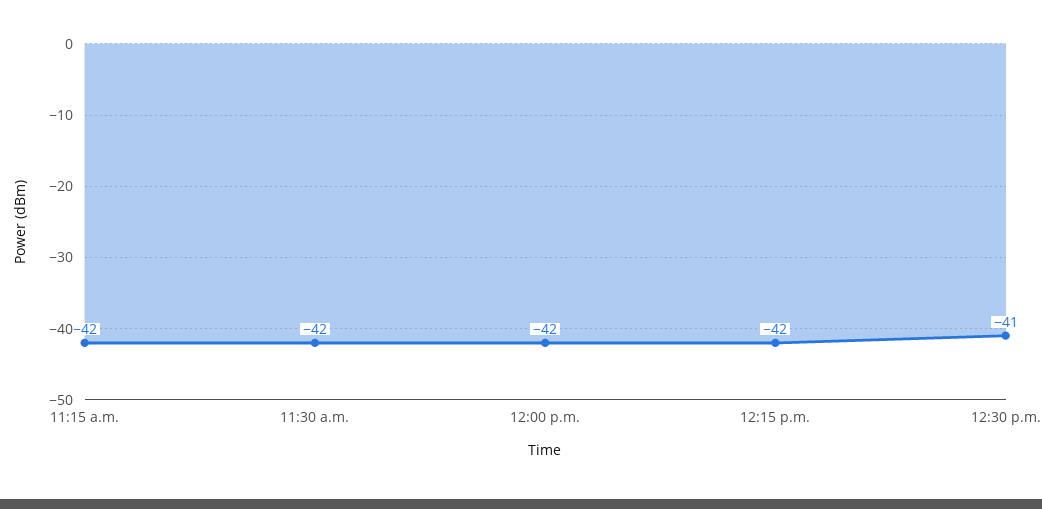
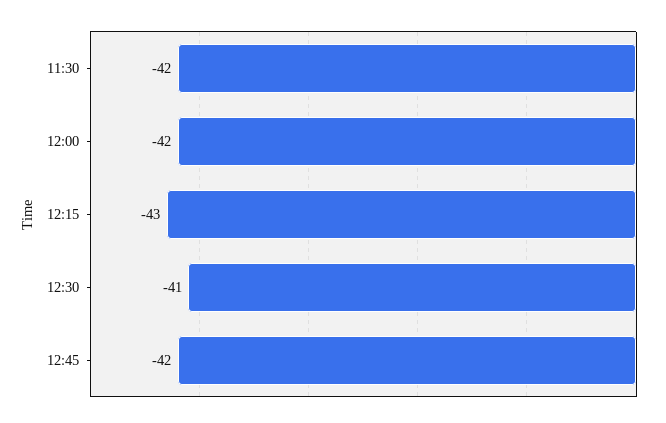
11:15 a.m.: -42 -> none
12:15 p.m.: -42 -> -43
12:45: none -> -42

